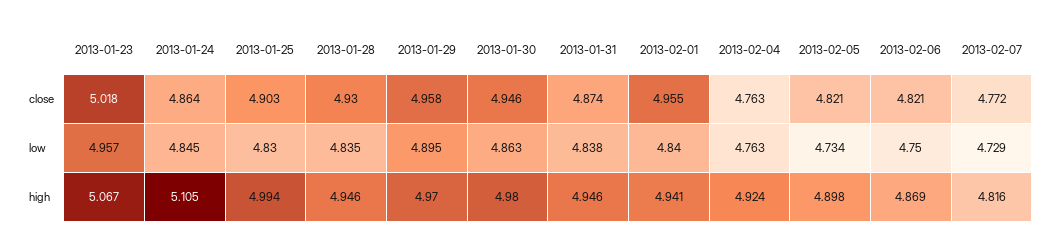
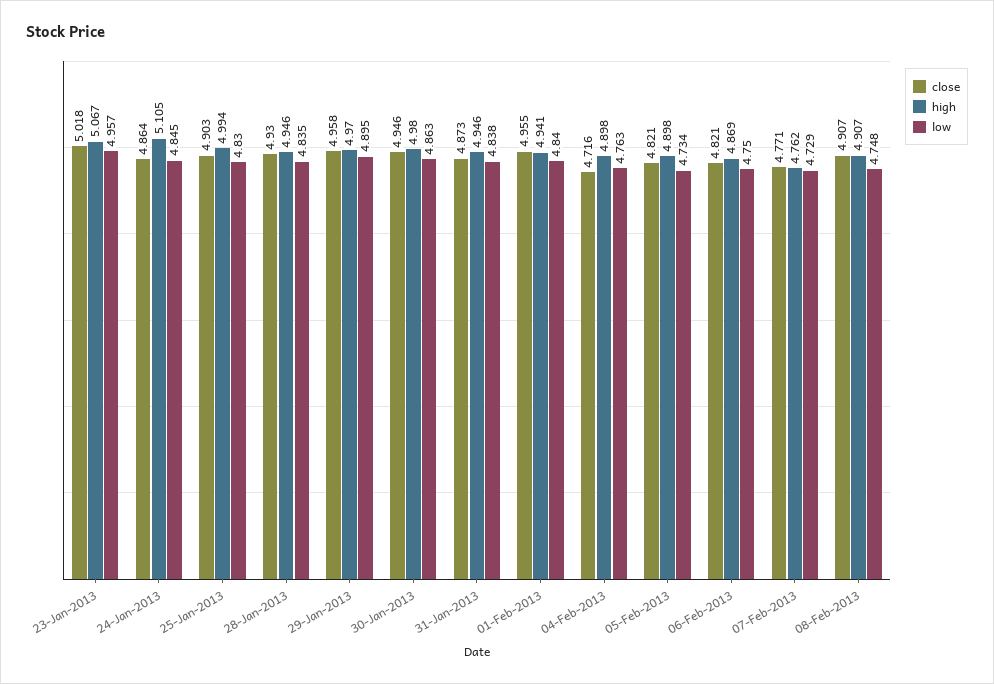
close, 2013-01-31: 4.874 -> 4.873
close, 2013-02-04: 4.763 -> 4.716
close, 2013-02-07: 4.772 -> 4.771
high, 2013-02-04: 4.924 -> 4.898
high, 2013-02-07: 4.816 -> 4.762
close, 08-Feb-2013: none -> 4.907
high, 08-Feb-2013: none -> 4.907
low, 08-Feb-2013: none -> 4.748

